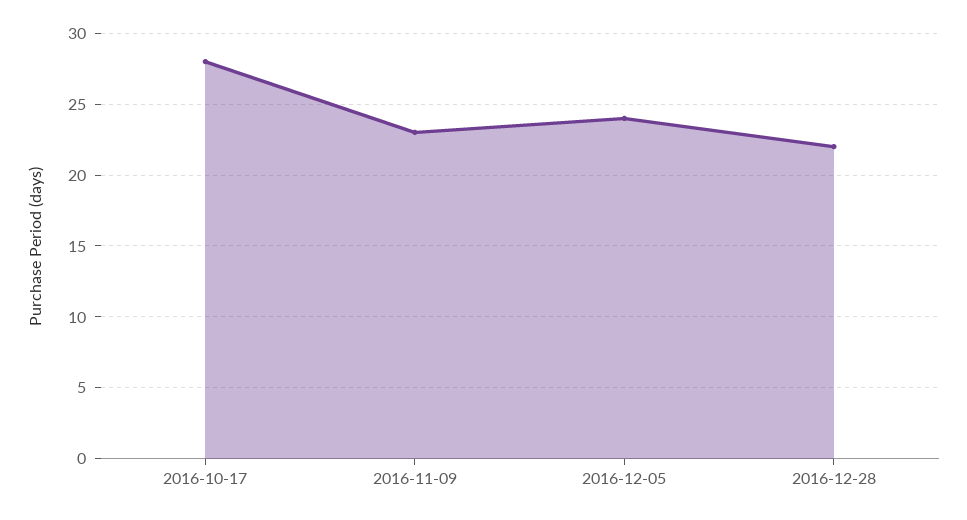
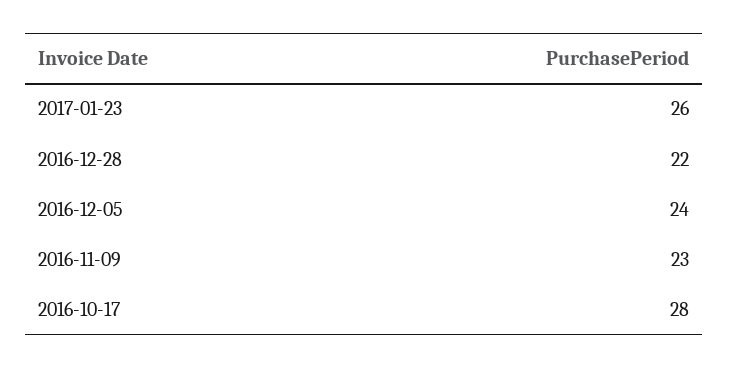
2017-01-23: none -> 26

